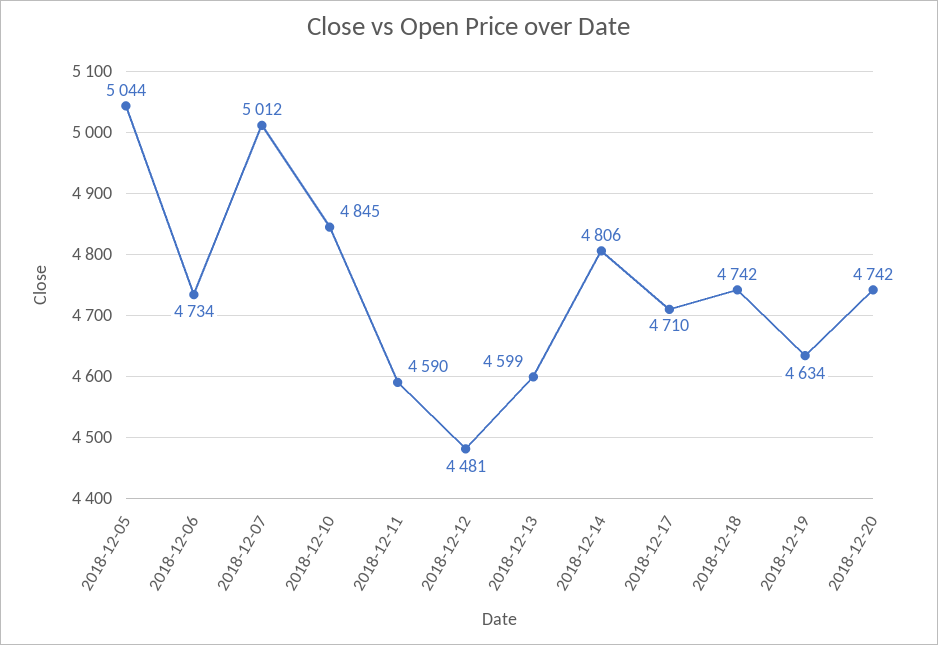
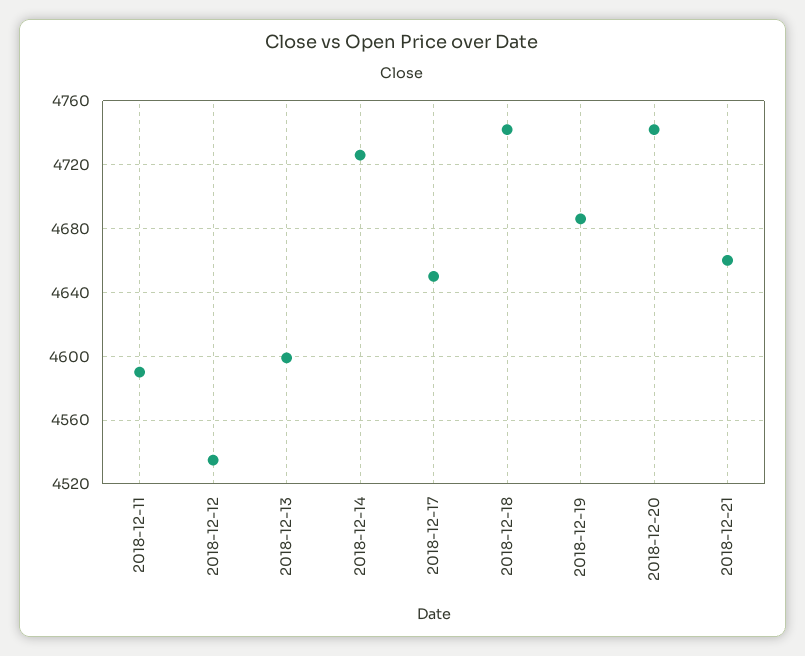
2018-12-05: 5044 -> none
2018-12-06: 4734 -> none
2018-12-07: 5012 -> none
2018-12-10: 4845 -> none
2018-12-12: 4481 -> 4535
2018-12-14: 4806 -> 4725
2018-12-17: 4710 -> 4650
2018-12-19: 4634 -> 4685
2018-12-21: none -> 4660

